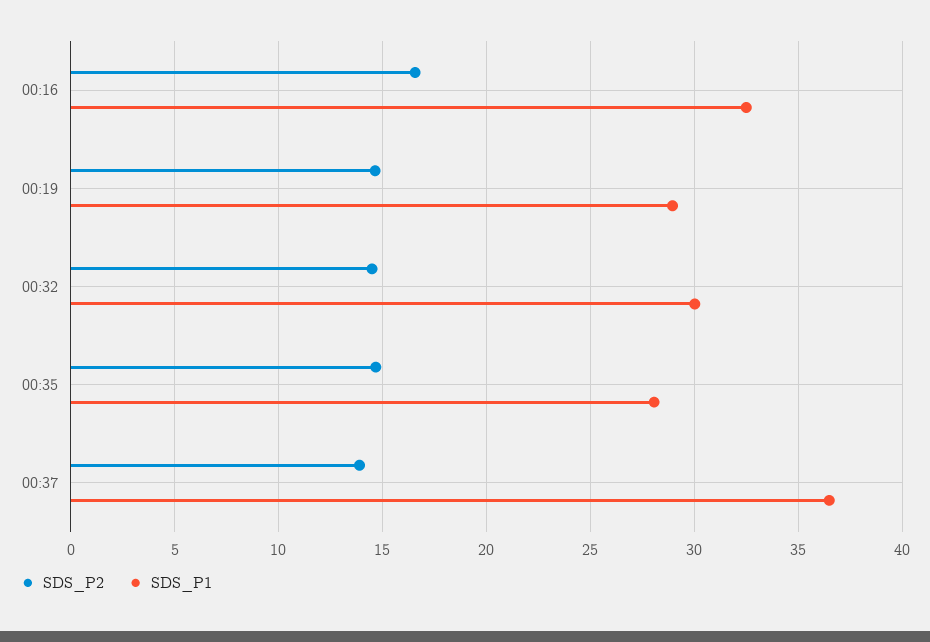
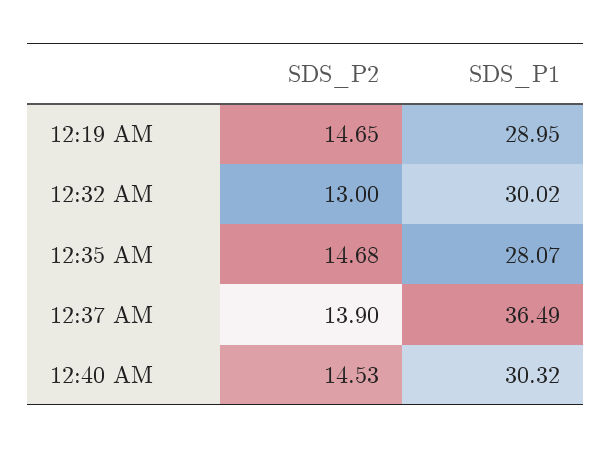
SDS_P2, 00:16: 16.5 -> none
SDS_P1, 00:16: 32.5 -> none
SDS_P2, 00:32: 14.5 -> 13
SDS_P2, 12:40 AM: none -> 14.53
SDS_P1, 12:40 AM: none -> 30.32

